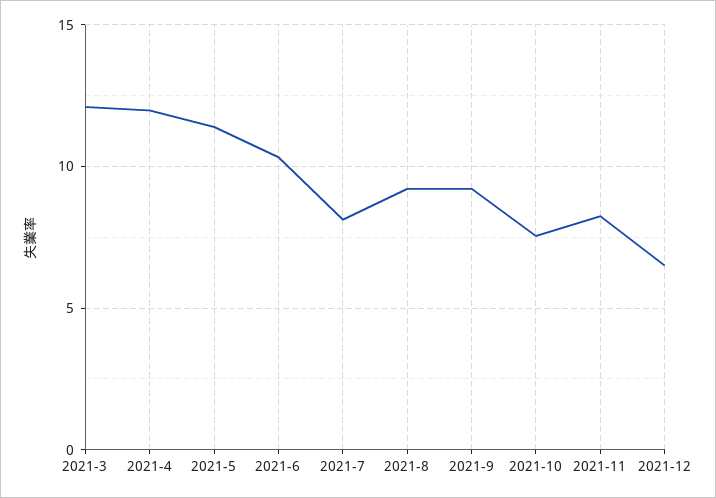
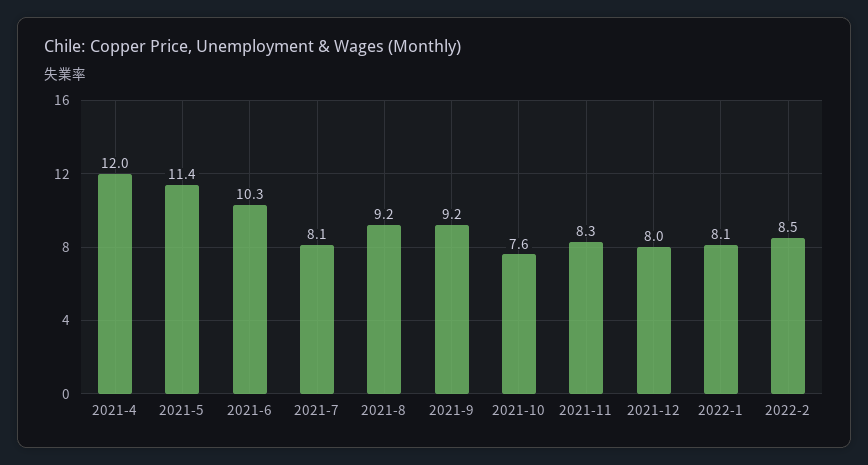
2021-3: 12 -> none
2021-12: 6.5 -> 8
2022-1: none -> 8.1
2022-2: none -> 8.5

